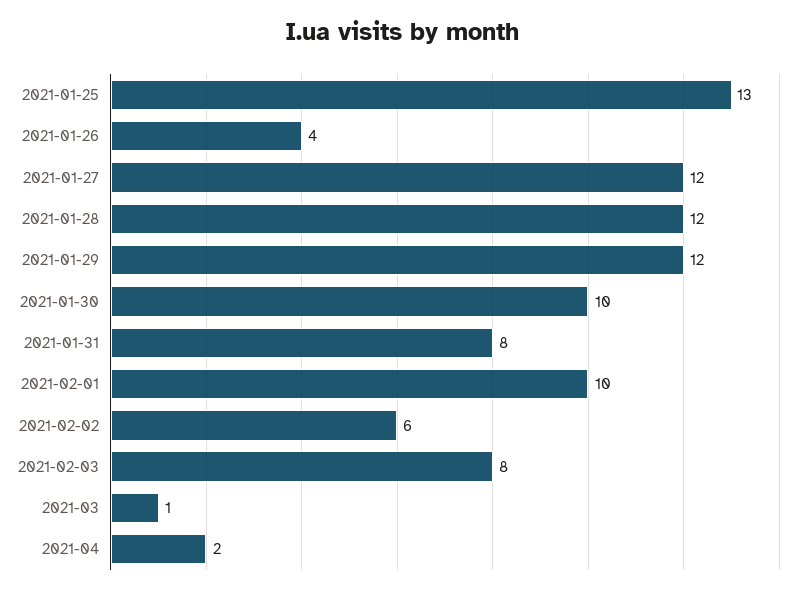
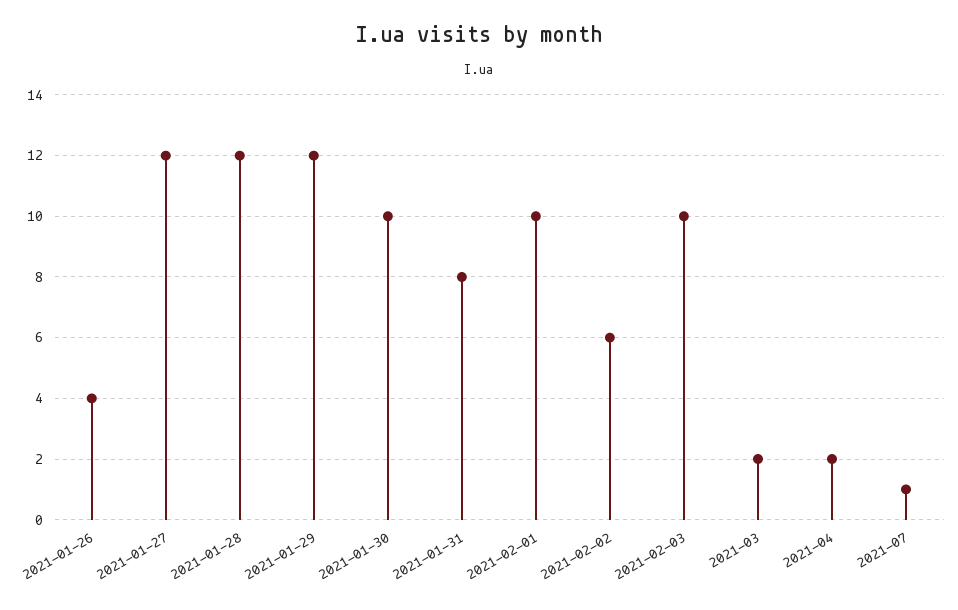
2021-01-25: 13 -> none
2021-02-03: 8 -> 10
2021-03: 1 -> 2
2021-07: none -> 1

